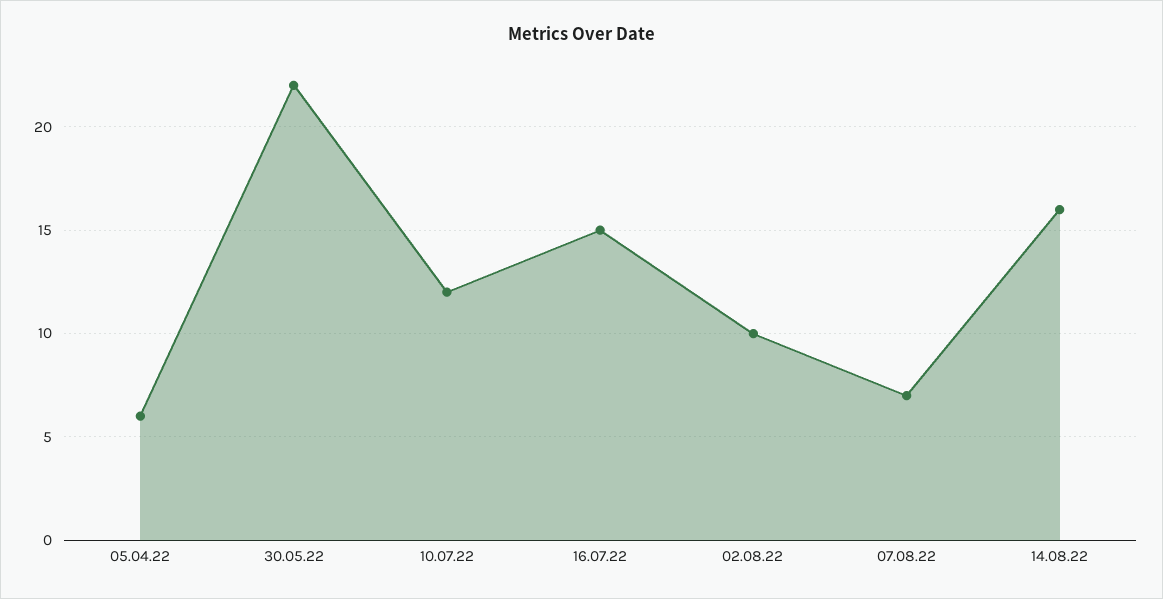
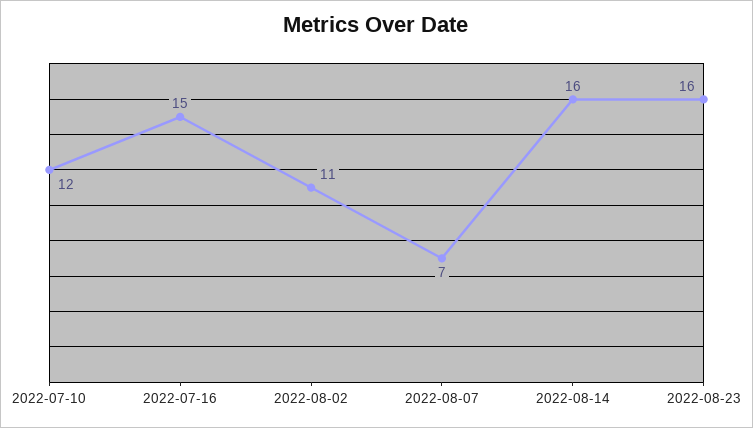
05.04.22: 6 -> none
30.05.22: 22 -> none
02.08.22: 10 -> 11
2022-08-23: none -> 16

